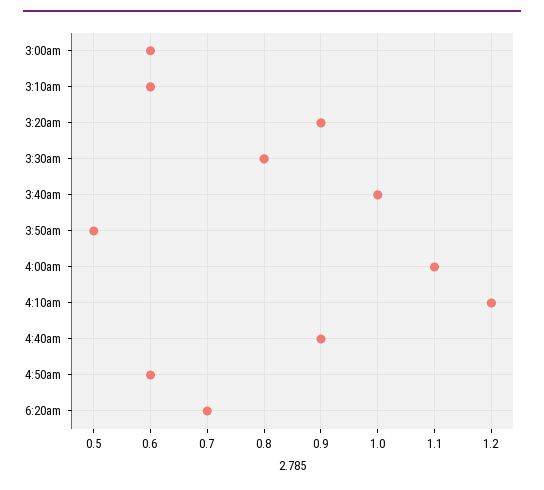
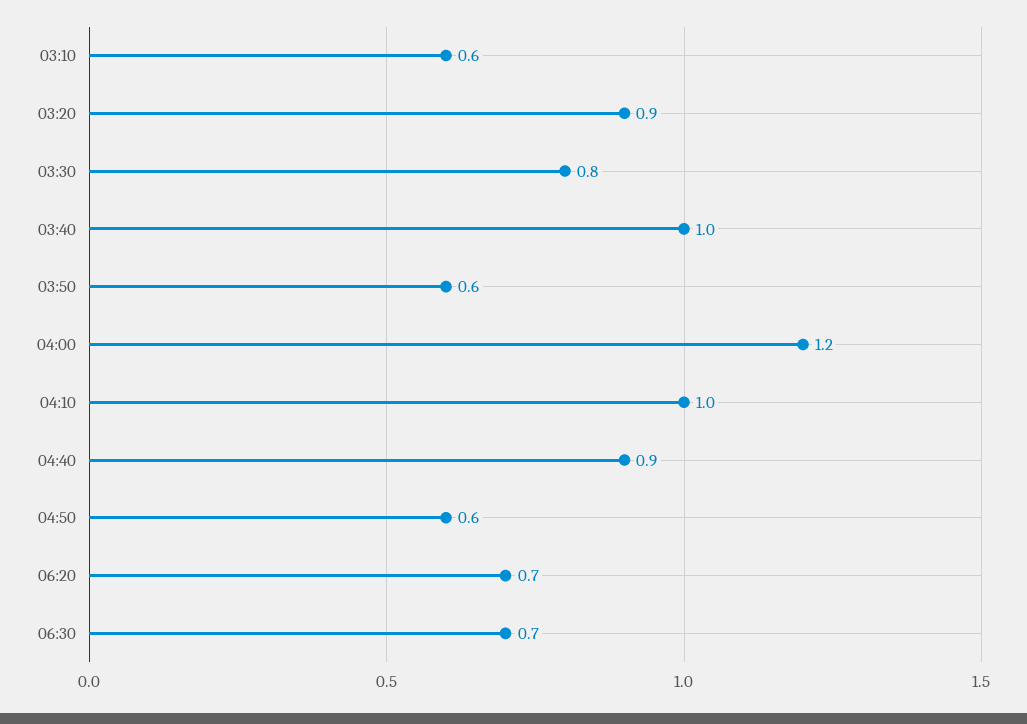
3:00am: 0.6 -> none
3:50am: 0.5 -> 0.6
4:00am: 1.1 -> 1.2
4:10am: 1.2 -> 1
06:30: none -> 0.7

